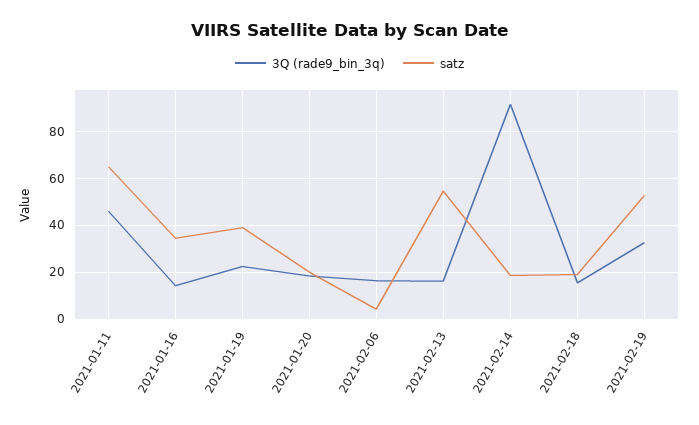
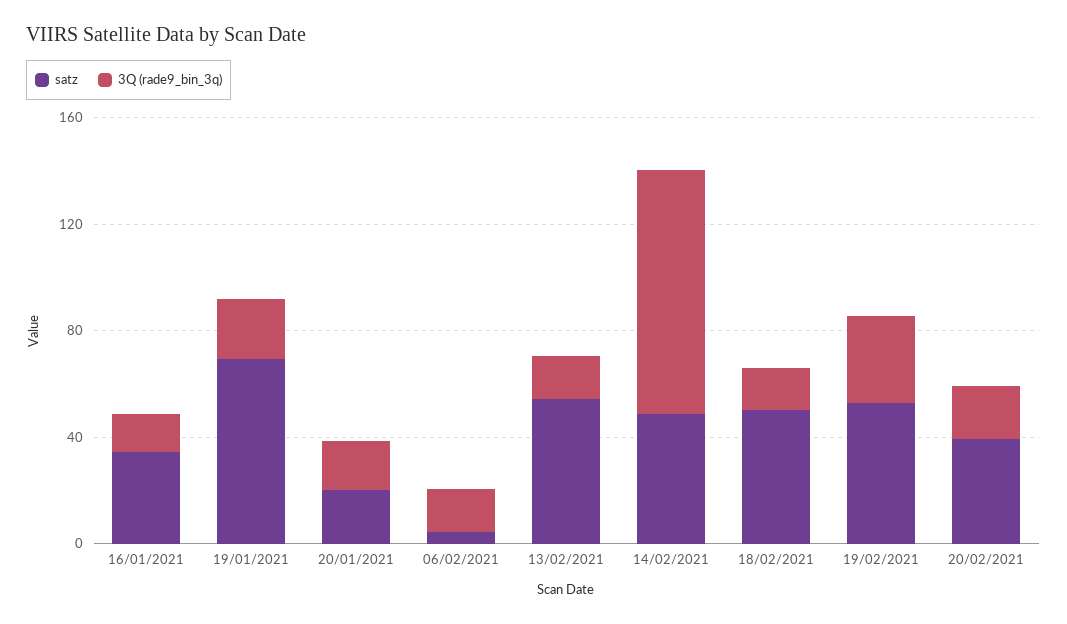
3Q (rade9_bin_3q), 2021-01-11: 45 -> none
satz, 2021-01-11: 65 -> none
satz, 2021-01-19: 40 -> 70
satz, 2021-02-14: 20 -> 50
satz, 2021-02-18: 20 -> 50
satz, 20/02/2021: none -> 40
3Q (rade9_bin_3q), 20/02/2021: none -> 20

